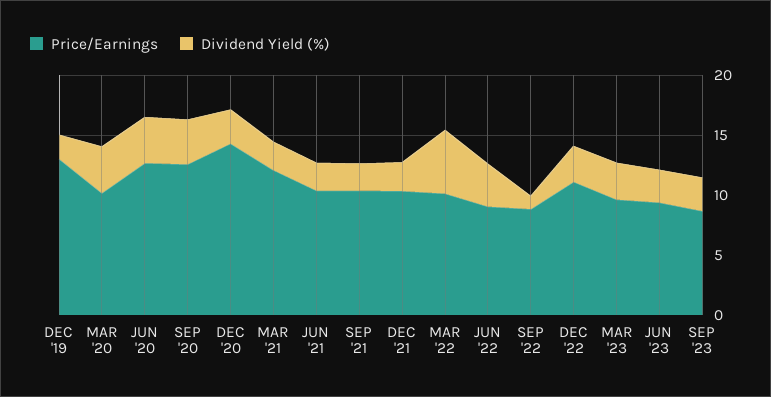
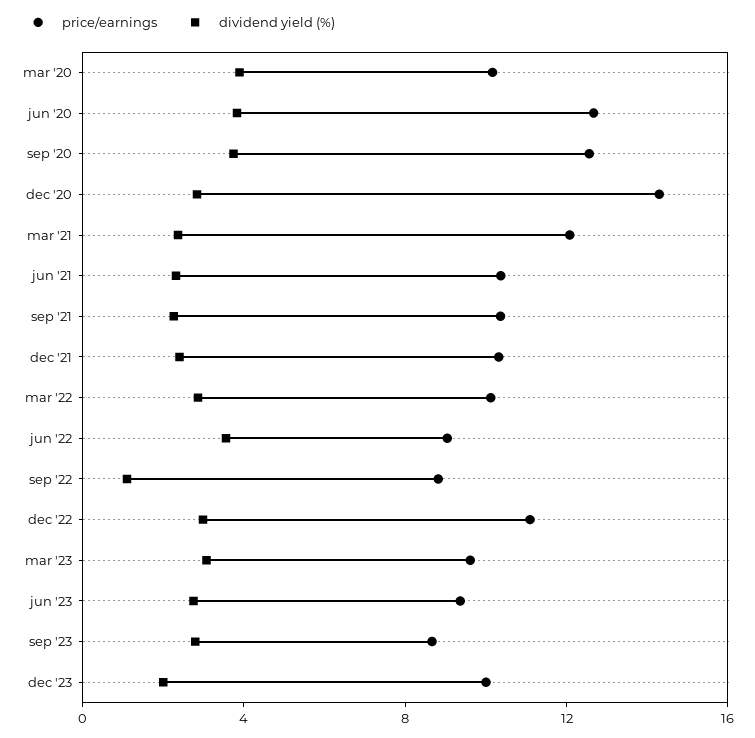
Price/Earnings, DEC '19: 13 -> none
Dividend Yield (%), DEC '19: 2 -> none
Dividend Yield (%), MAR '22: 5 -> 3
Price/Earnings, dec '23: none -> 10
Dividend Yield (%), dec '23: none -> 2

